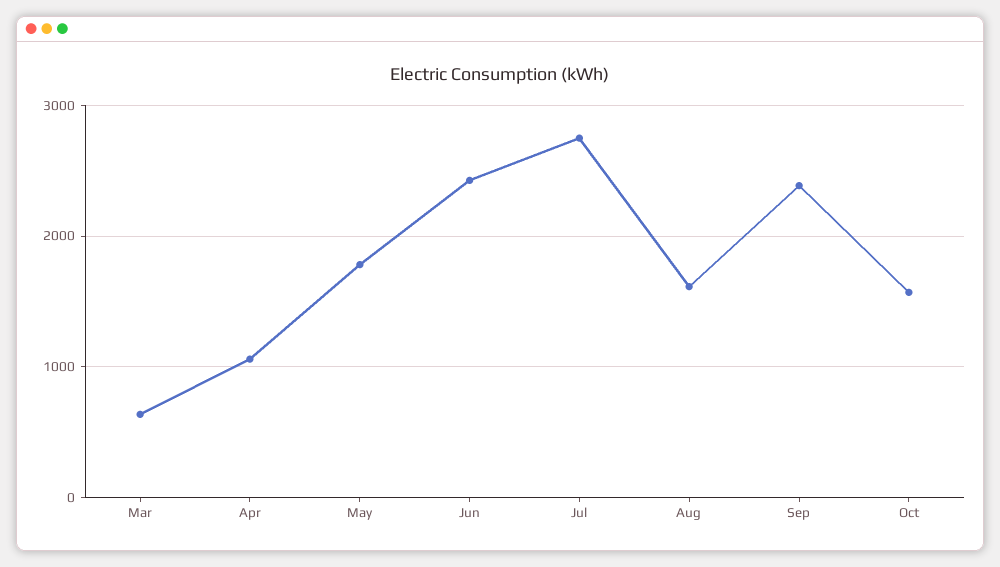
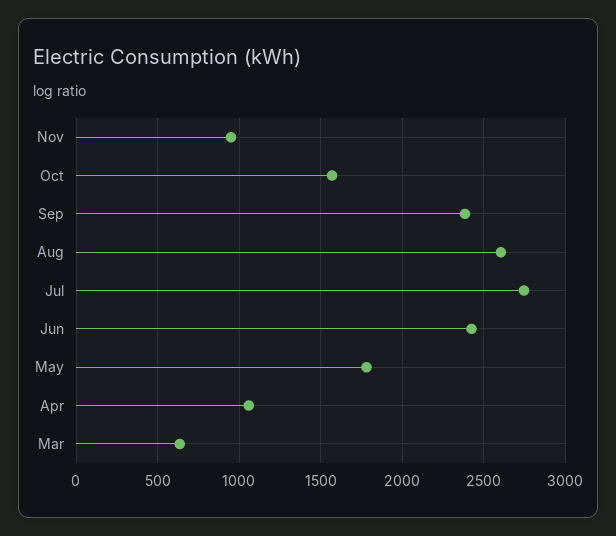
Aug: 1600 -> 2600
Nov: none -> 950

